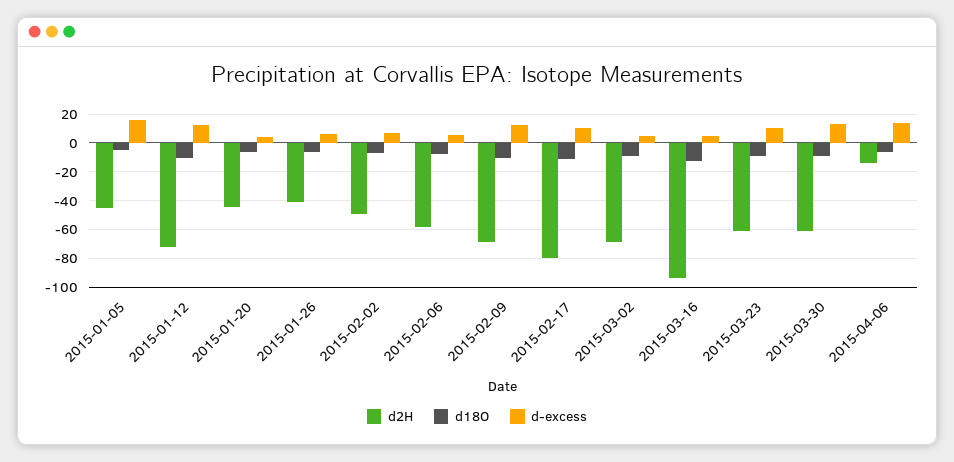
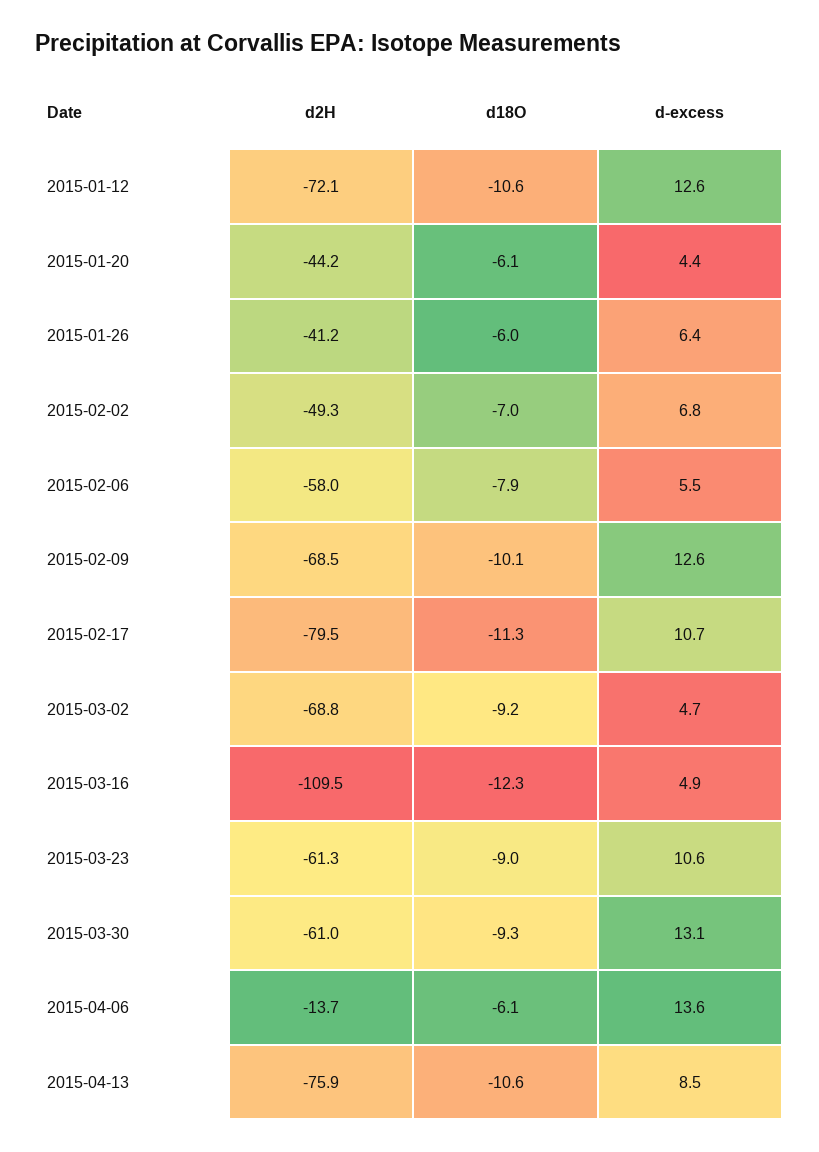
d2H, 2015-01-05: -45 -> none
d18O, 2015-01-05: -5 -> none
d-excess, 2015-01-05: 15 -> none
d2H, 2015-03-16: -95 -> -109.5
d2H, 2015-04-13: none -> -75.9
d18O, 2015-04-13: none -> -10.6
d-excess, 2015-04-13: none -> 8.5

